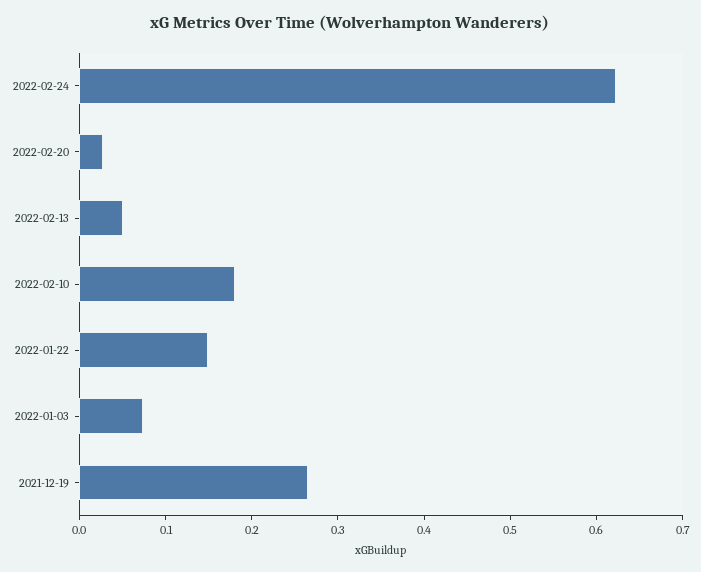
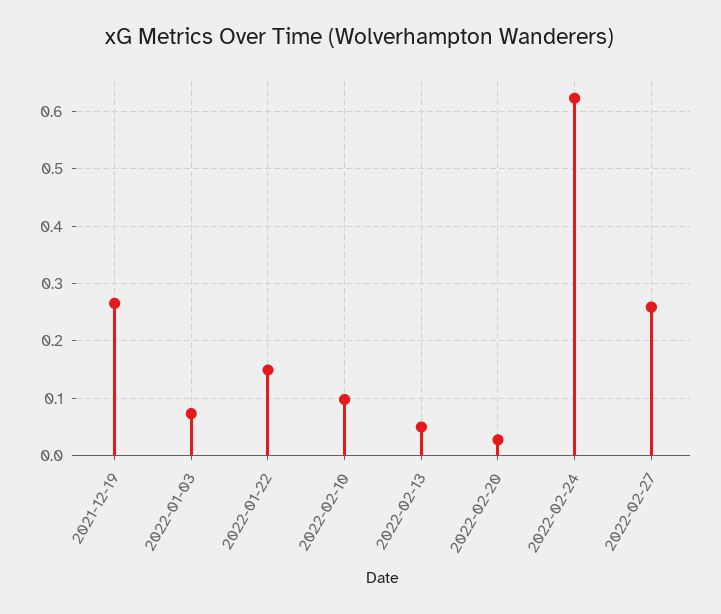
2022-02-10: 0.18 -> 0.1
2022-02-27: none -> 0.26

